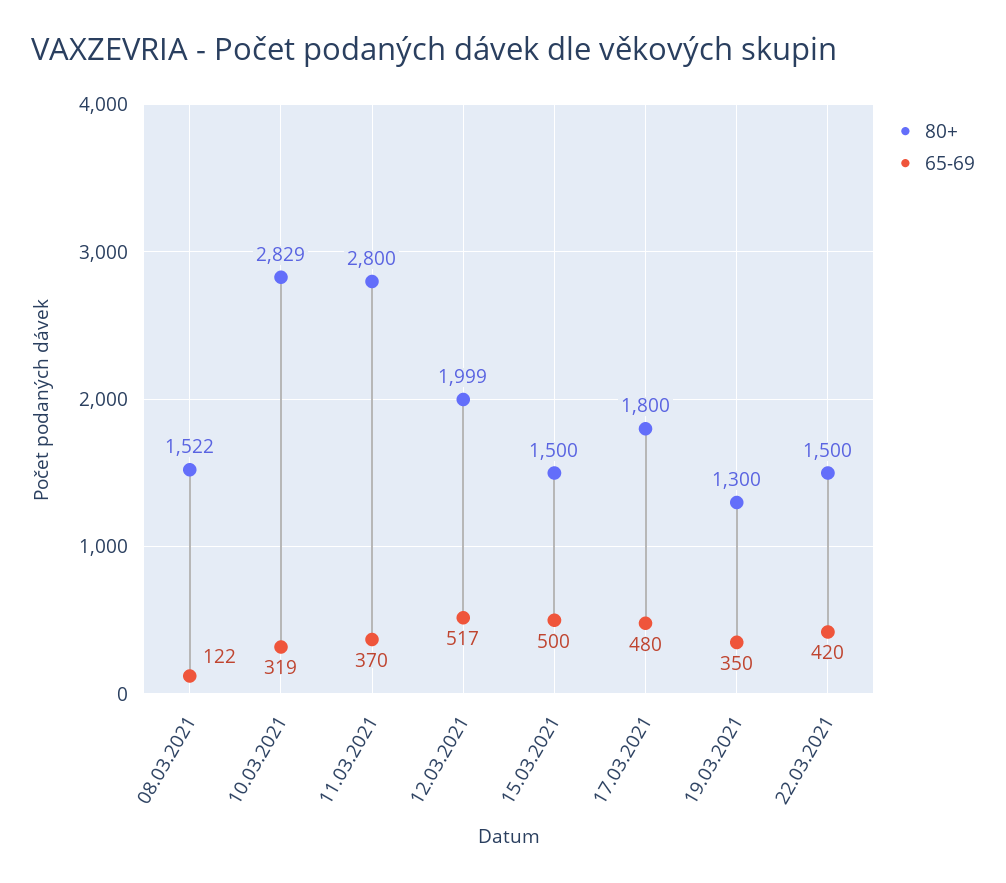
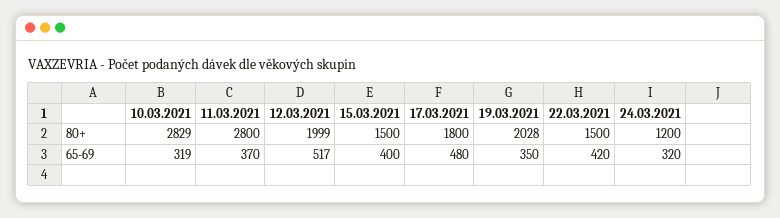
80+, 08.03.2021: 1522 -> none
65-69, 08.03.2021: 122 -> none
65-69, 15.03.2021: 500 -> 400
80+, 19.03.2021: 1300 -> 2028
80+, 24.03.2021: none -> 1200
65-69, 24.03.2021: none -> 320

